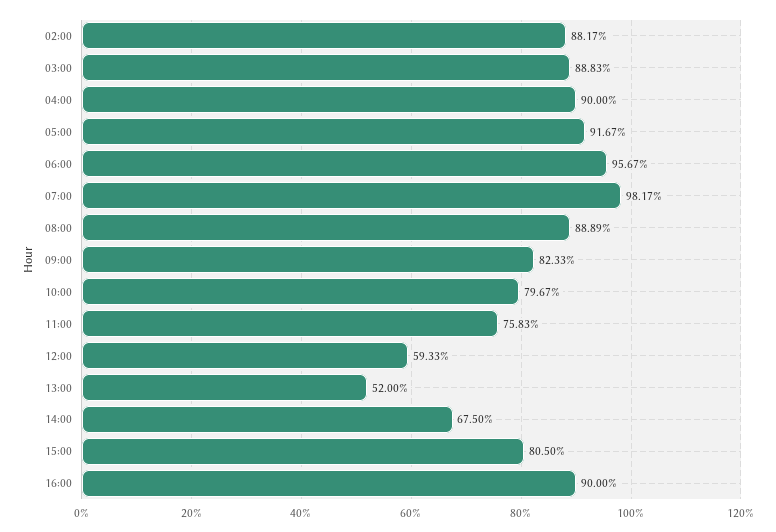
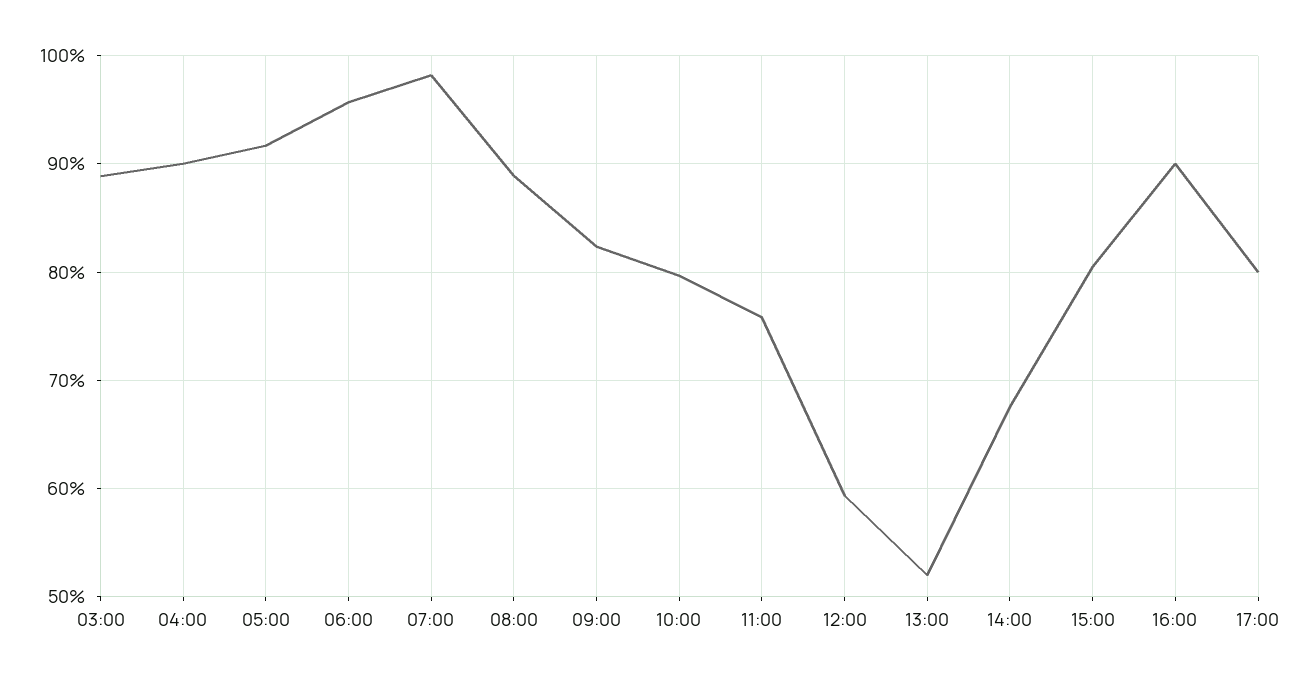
02:00: 88.17 -> none
17:00: none -> 80

